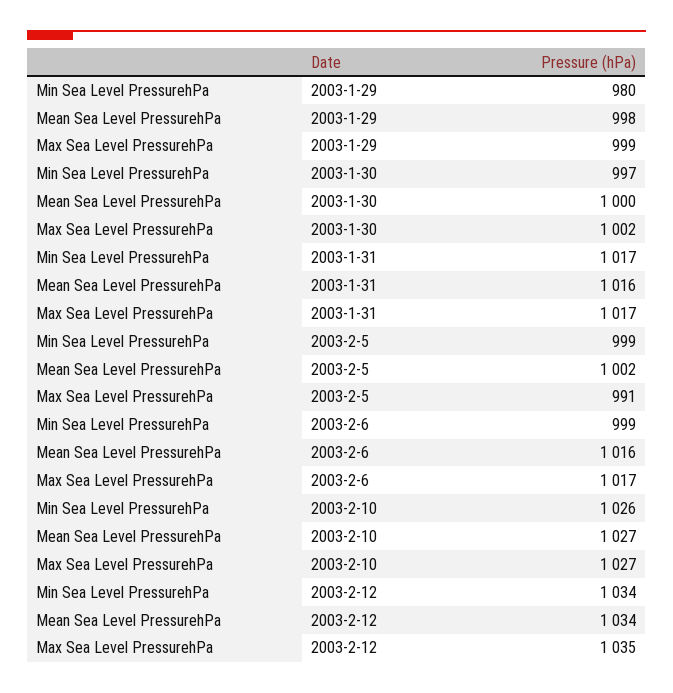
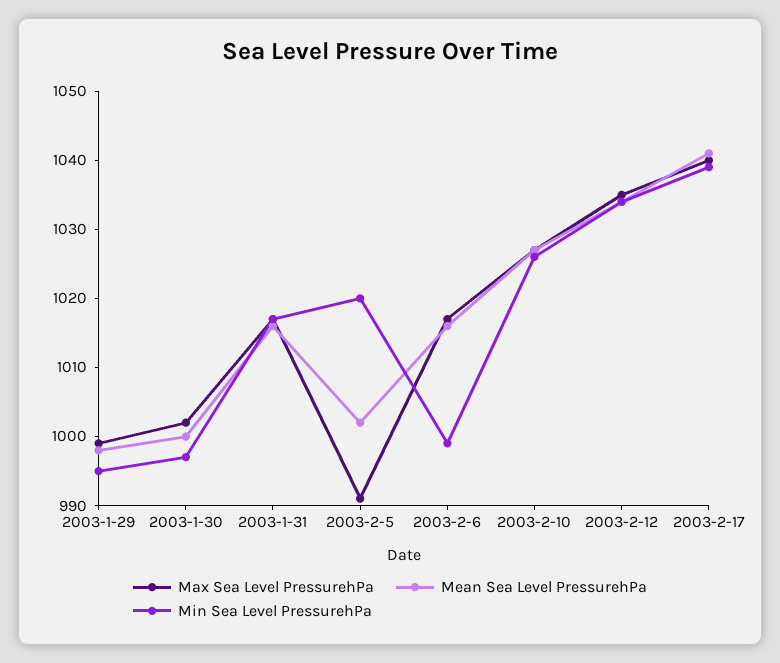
Min Sea Level PressurehPa, 2003-1-29: 980 -> 995
Min Sea Level PressurehPa, 2003-2-5: 999 -> 1020
Max Sea Level PressurehPa, 2003-2-17: none -> 1040
Mean Sea Level PressurehPa, 2003-2-17: none -> 1040
Min Sea Level PressurehPa, 2003-2-17: none -> 1040

